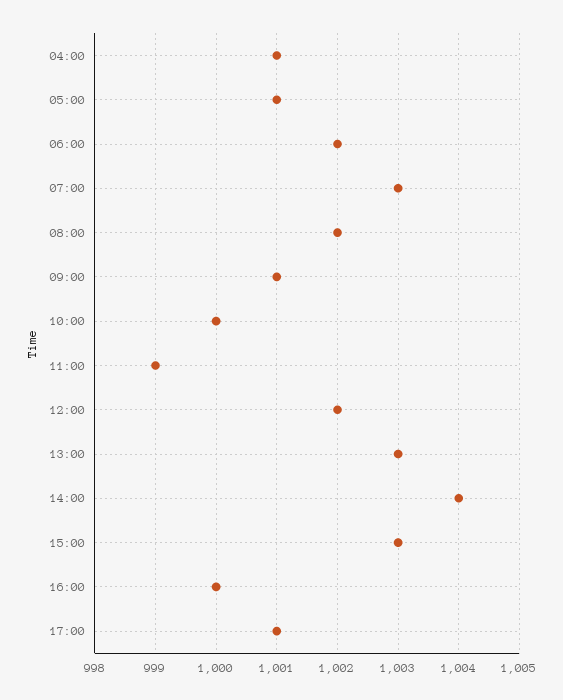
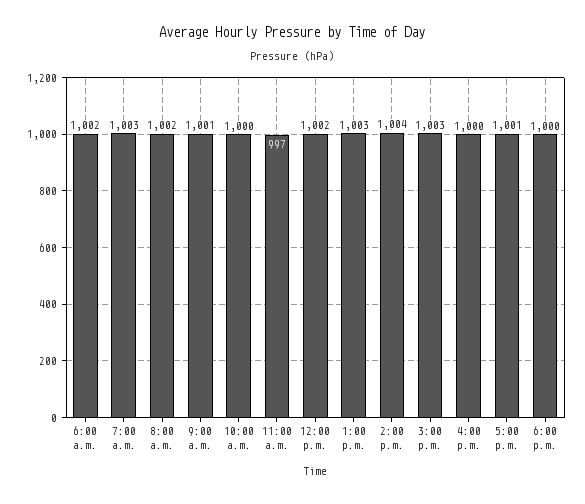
04:00: 1001 -> none
05:00: 1001 -> none
11:00: 999 -> 997
6:00 p.m.: none -> 1000

